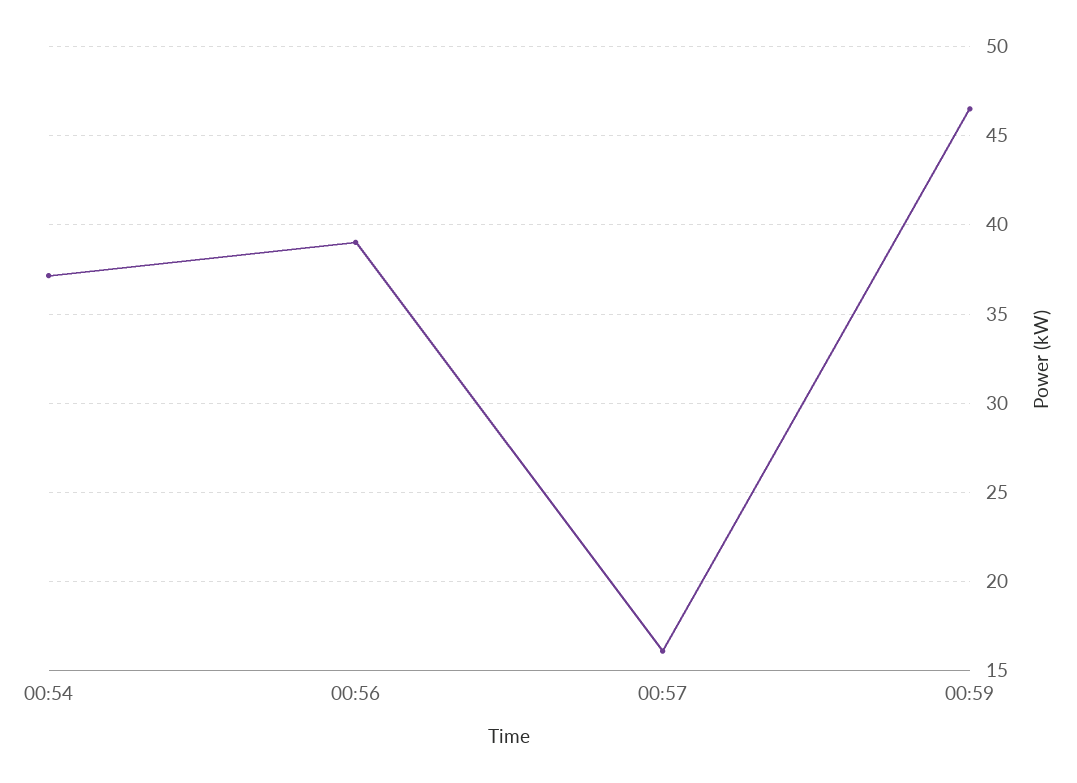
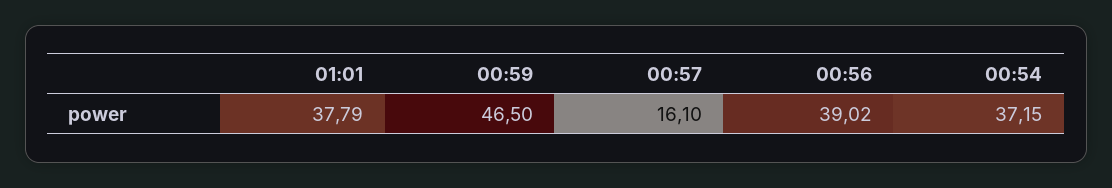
01:01: none -> 37.79

